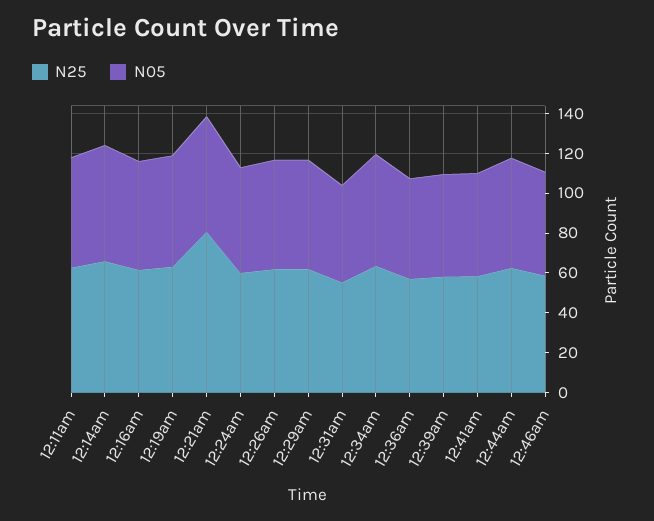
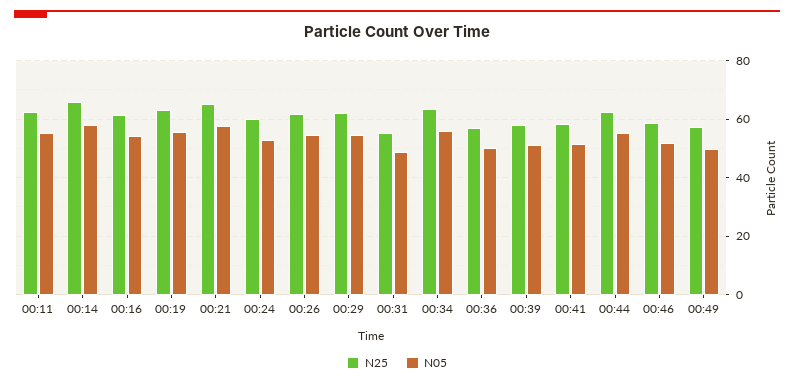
N25, 12:21am: 80 -> 65
N25, 00:49: none -> 57.5
N05, 00:49: none -> 50

